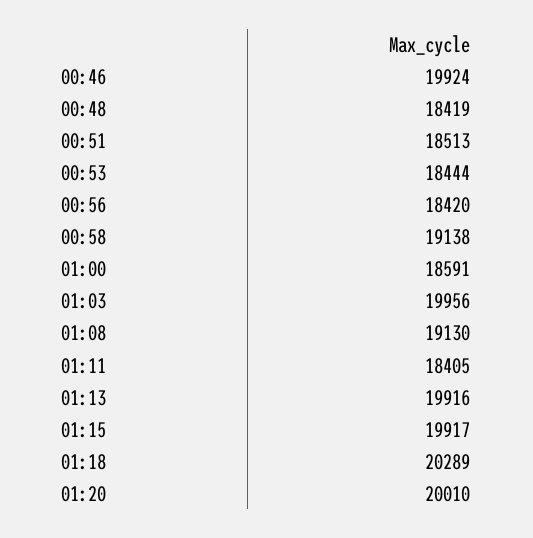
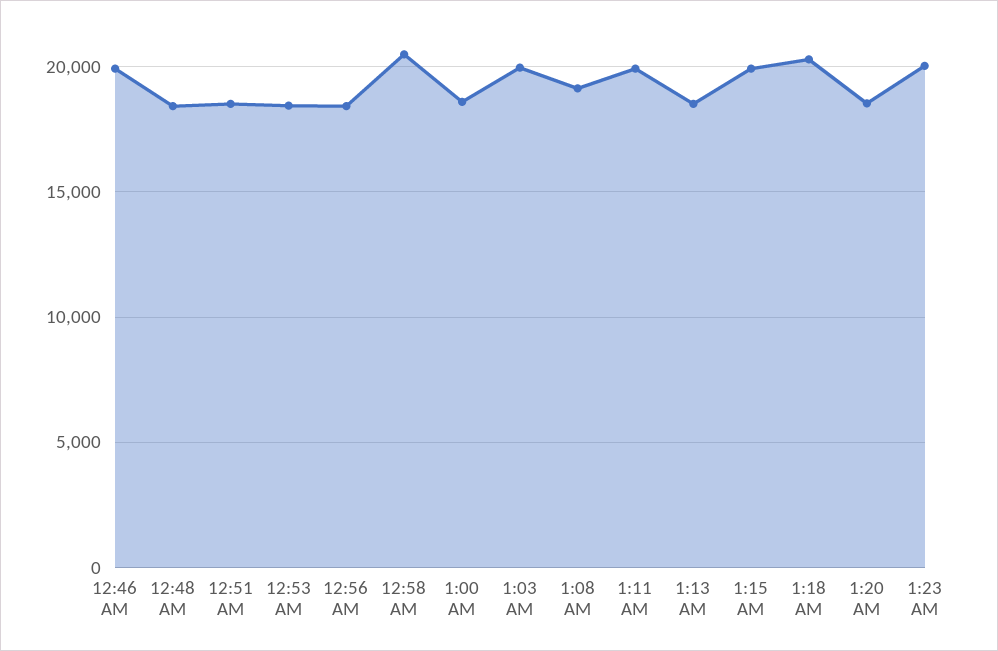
00:58: 19138 -> 20500
01:11: 18405 -> 20000
01:13: 19916 -> 18500
01:20: 20010 -> 18500
1:23 AM: none -> 20000

